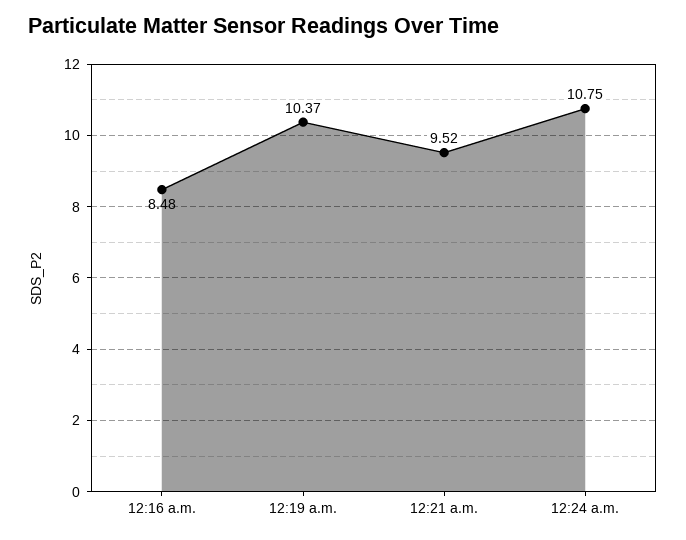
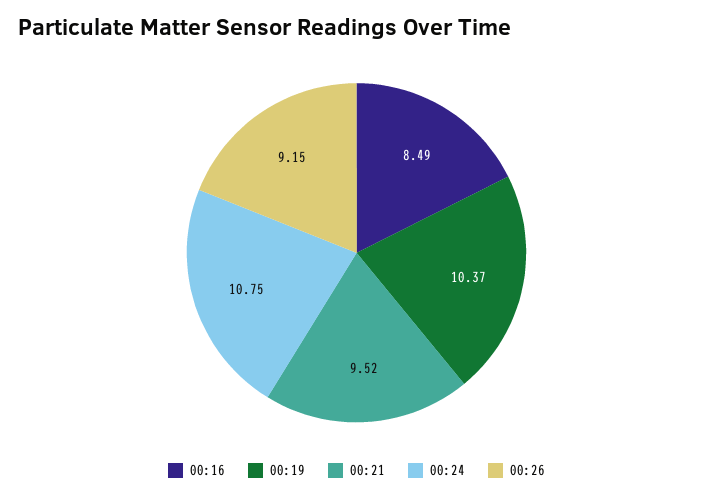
12:16 a.m.: 8.48 -> 8.49
00:26: none -> 9.15

